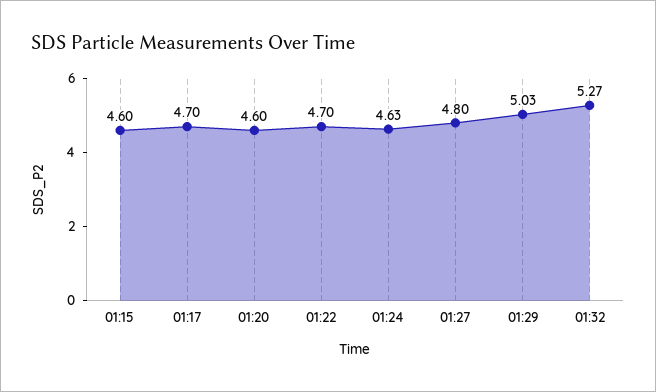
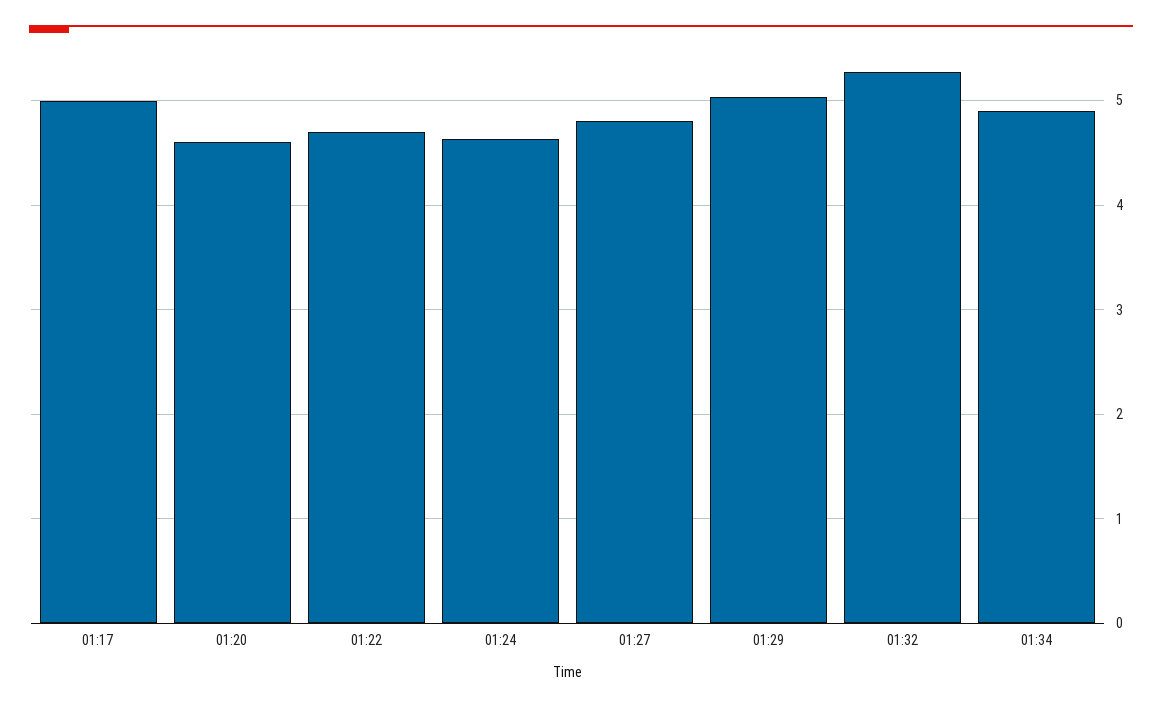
01:15: 4.6 -> none
01:17: 4.7 -> 5
01:34: none -> 4.9

